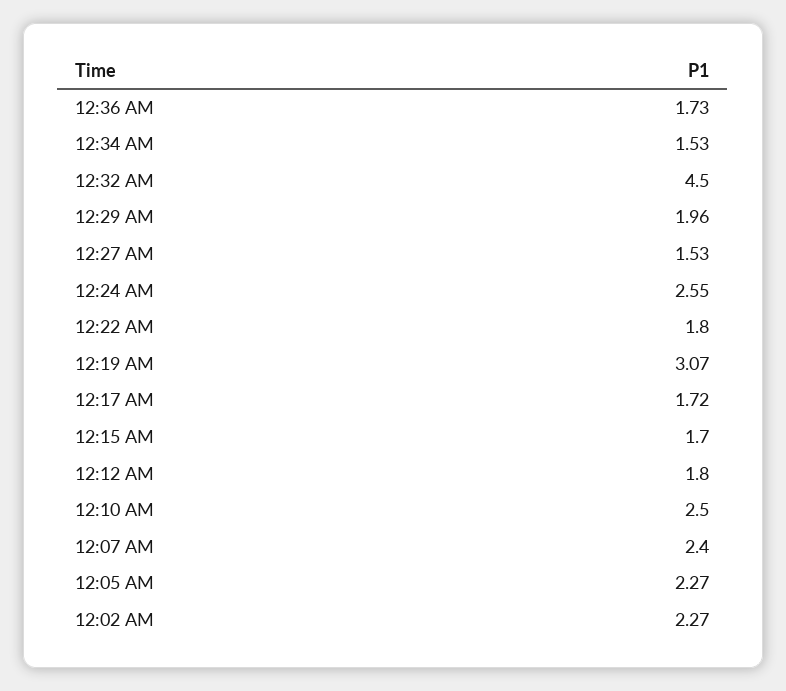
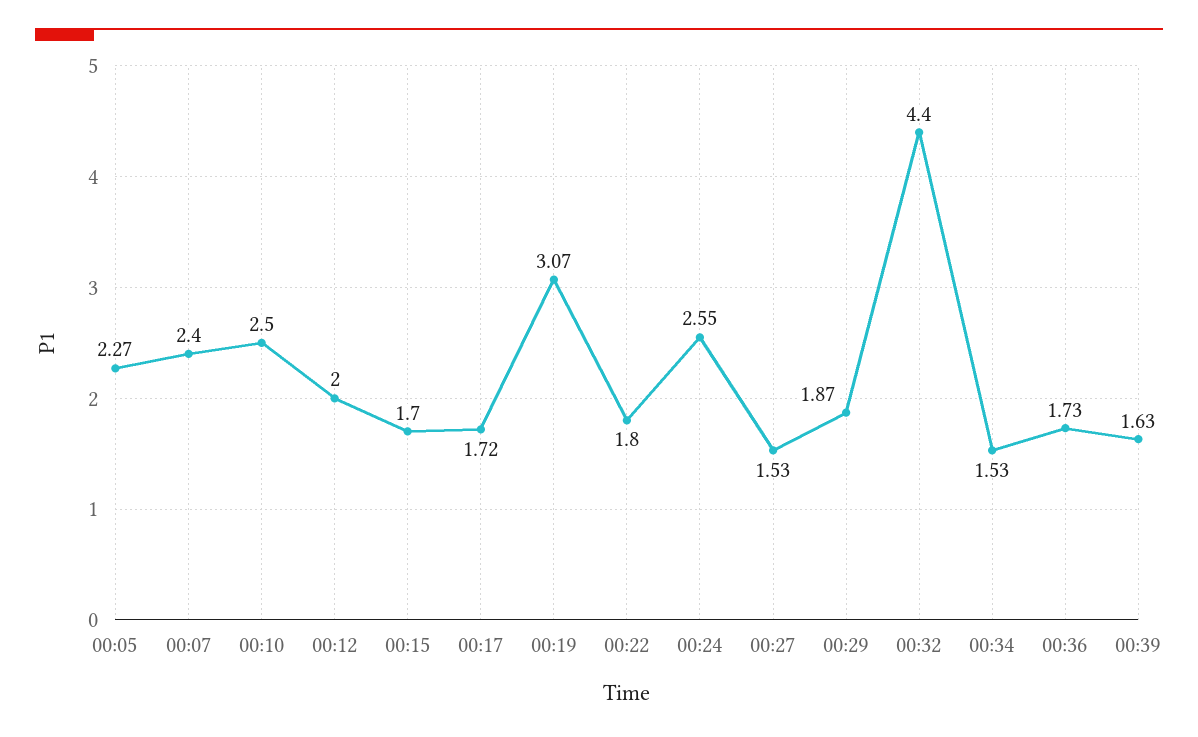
12:32 AM: 4.5 -> 4.4
12:29 AM: 1.96 -> 1.87
12:12 AM: 1.8 -> 2
12:02 AM: 2.27 -> none
00:39: none -> 1.63

